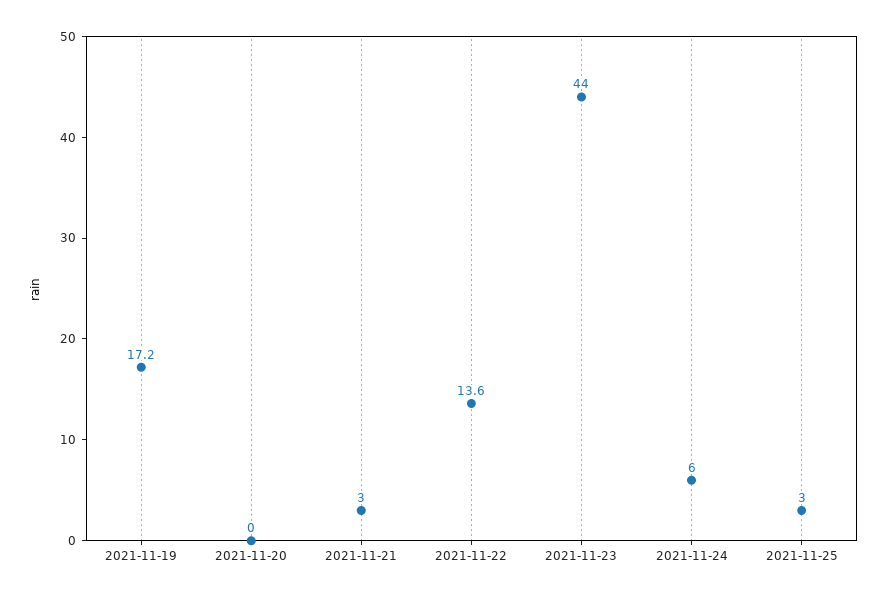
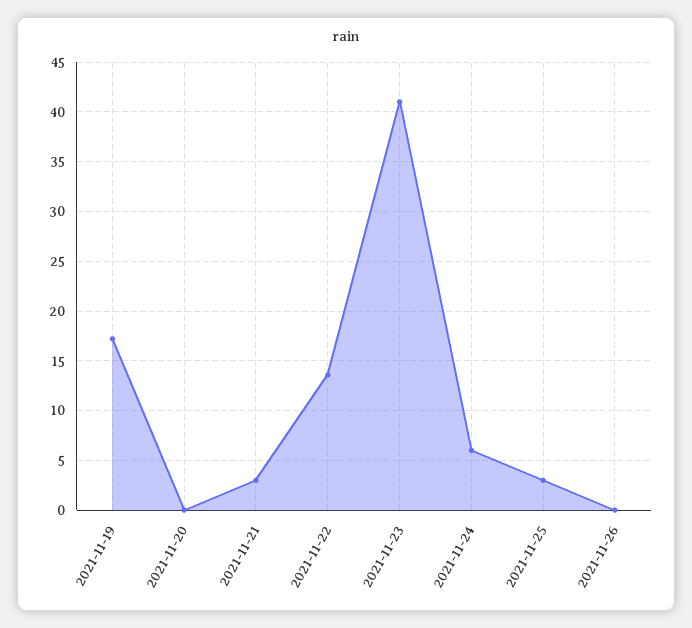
2021-11-23: 44 -> 41
2021-11-26: none -> 0

